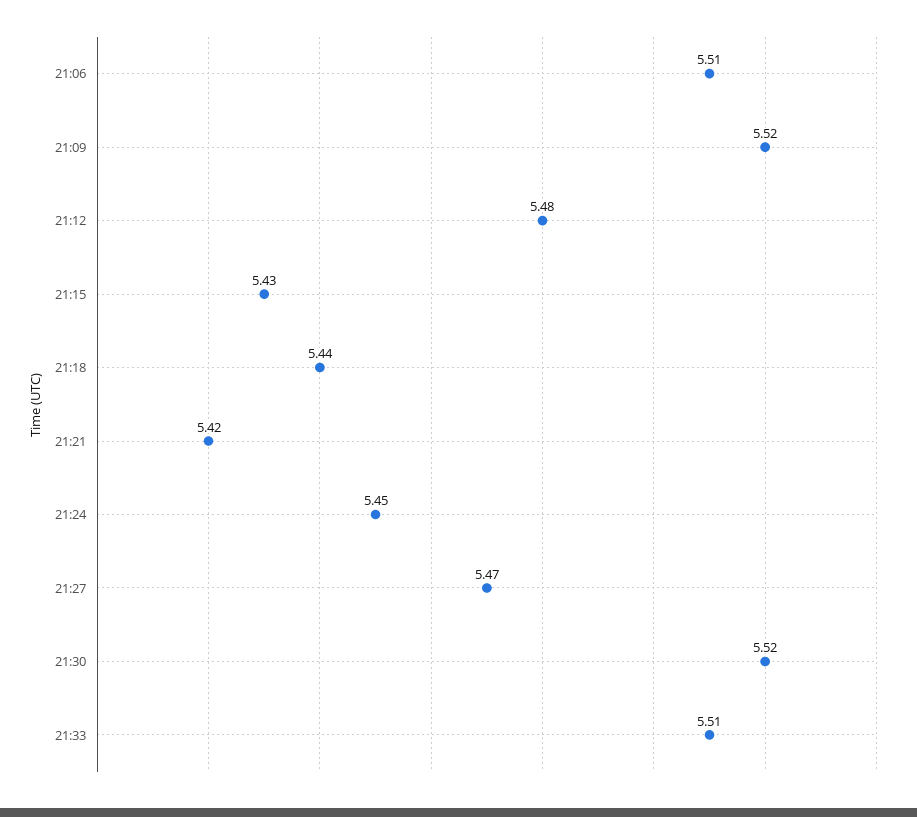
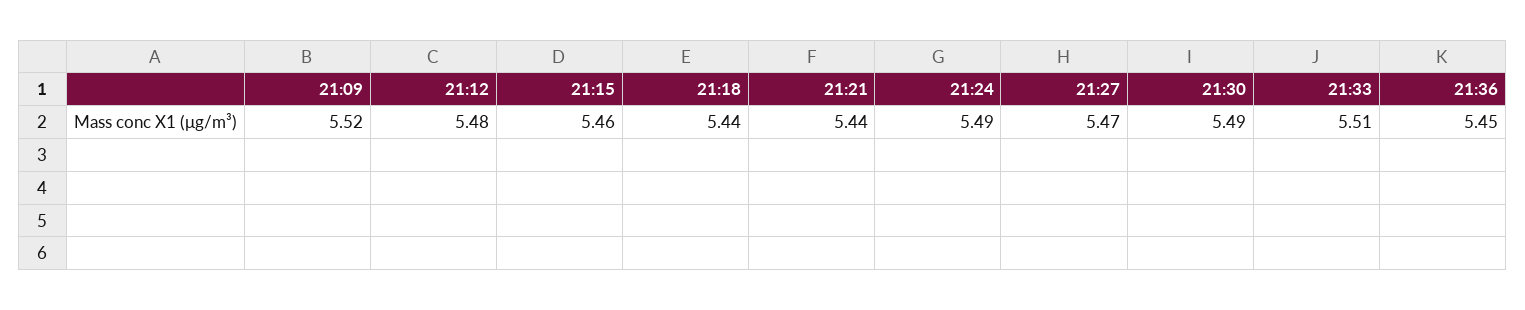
21:06: 5.51 -> none
21:15: 5.43 -> 5.46
21:21: 5.42 -> 5.44
21:24: 5.45 -> 5.49
21:30: 5.52 -> 5.49
21:36: none -> 5.45

